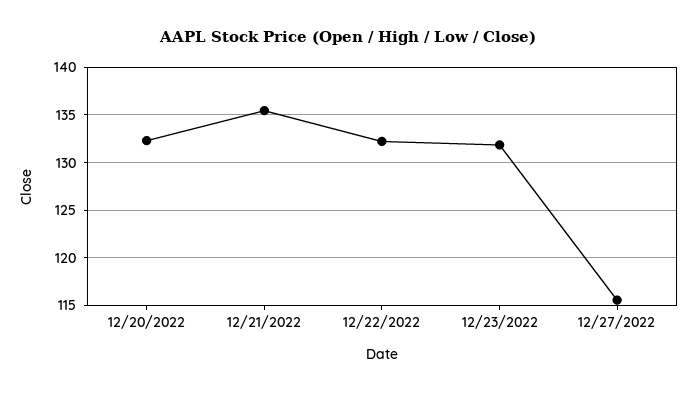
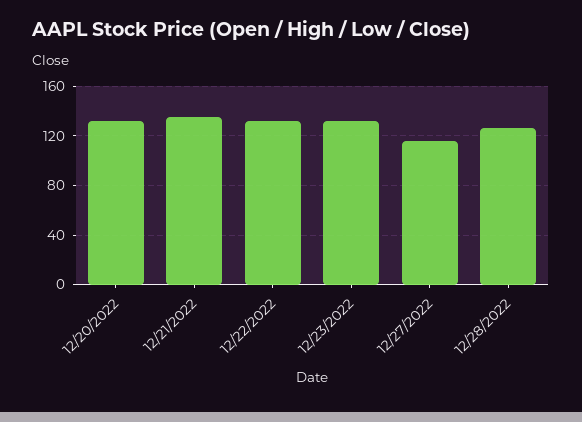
12/28/2022: none -> 125

